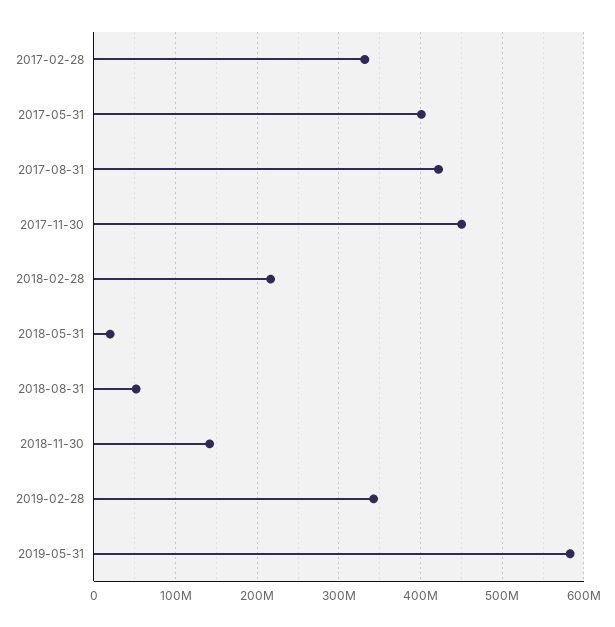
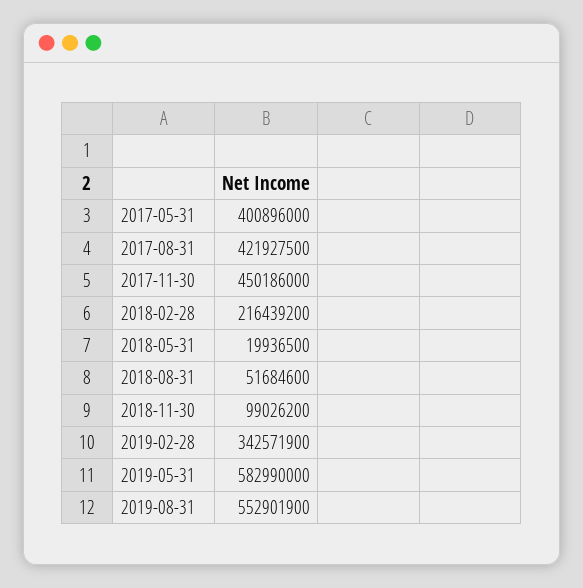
2017-02-28: 330000000 -> none
2018-11-30: 140000000 -> 99026200
2019-08-31: none -> 552901900

